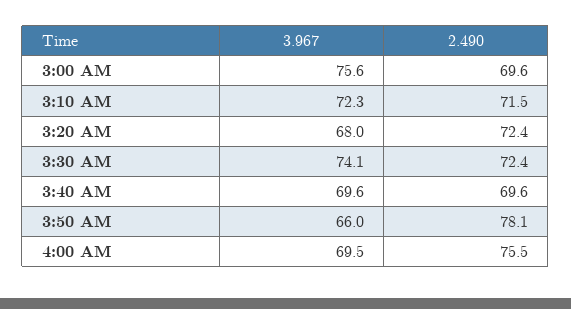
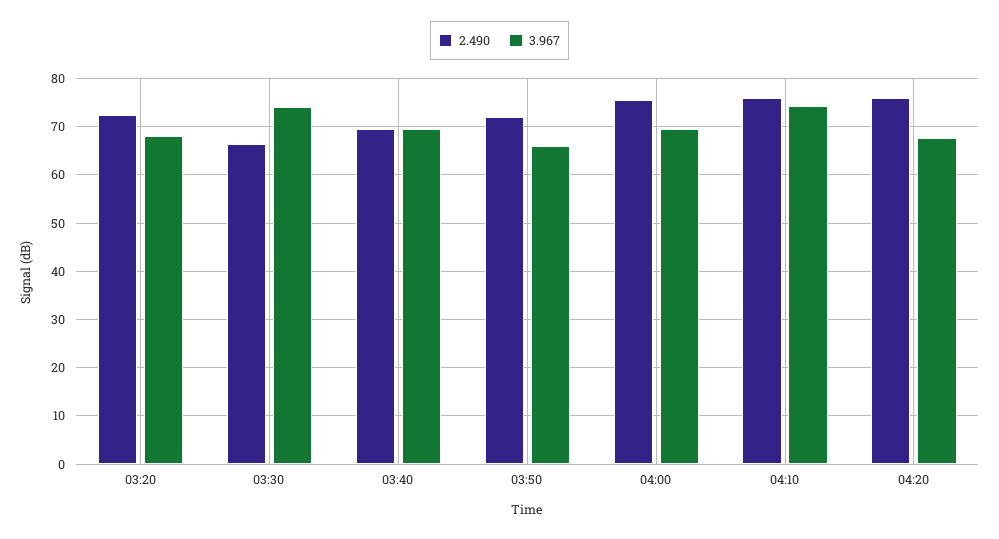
3.967, 3:00 AM: 75.6 -> none
2.490, 3:00 AM: 69.6 -> none
3.967, 3:10 AM: 72.3 -> none
2.490, 3:10 AM: 71.5 -> none
2.490, 3:30 AM: 72.4 -> 66
2.490, 3:50 AM: 78.1 -> 72
2.490, 04:10: none -> 76
3.967, 04:10: none -> 74
2.490, 04:20: none -> 76
3.967, 04:20: none -> 68

